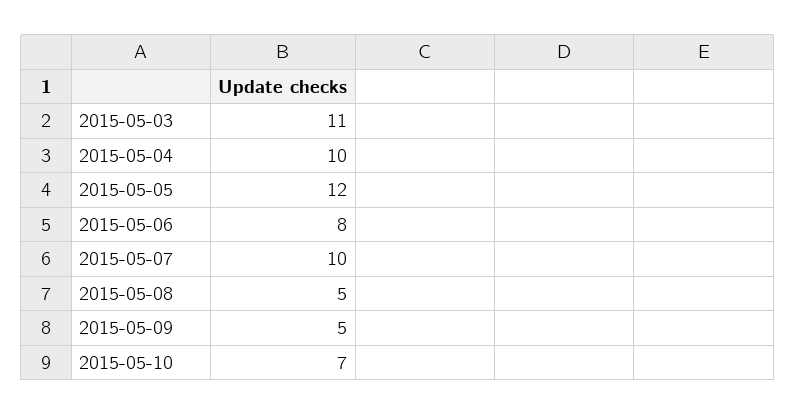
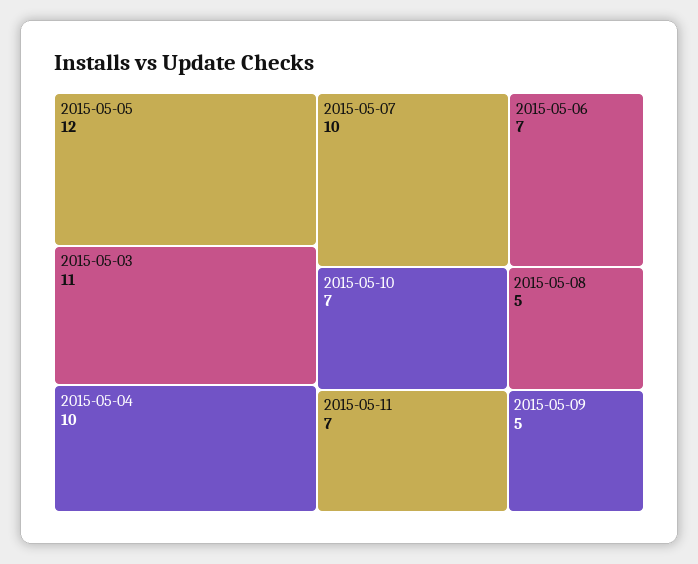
2015-05-06: 8 -> 7
2015-05-11: none -> 7

